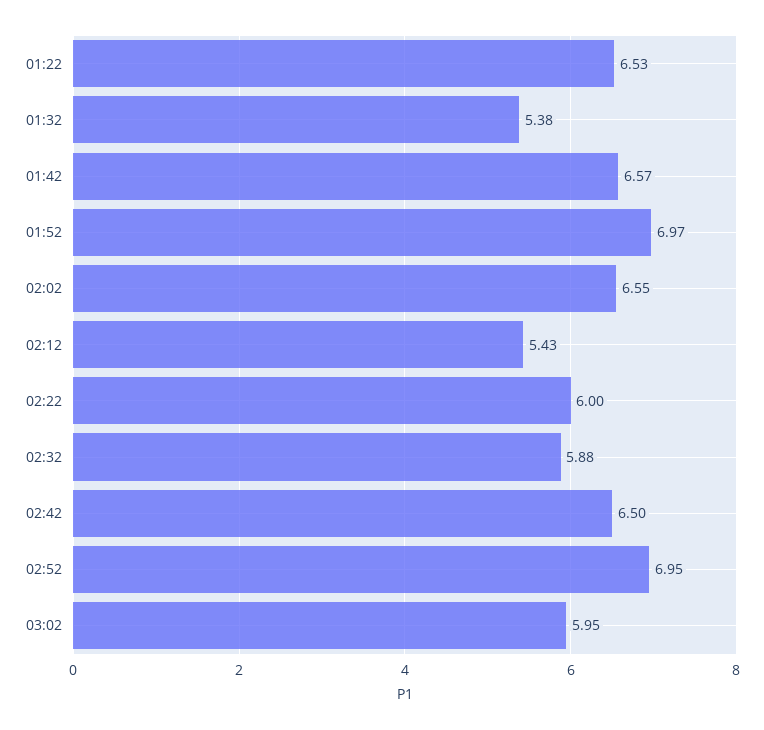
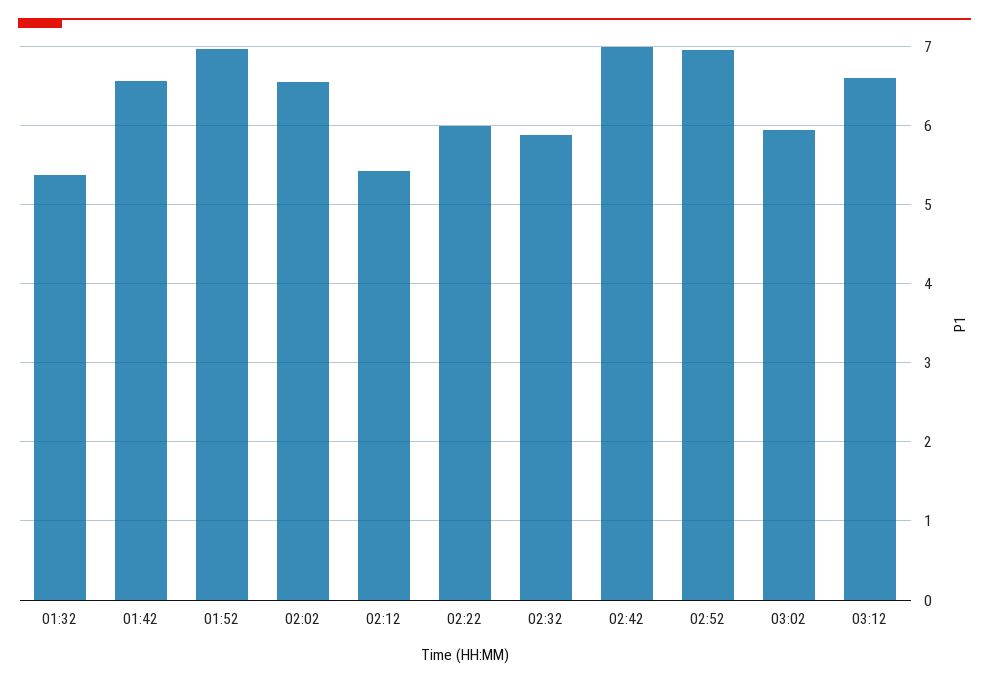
01:22: 6.53 -> none
02:42: 6.5 -> 7
03:12: none -> 6.6

